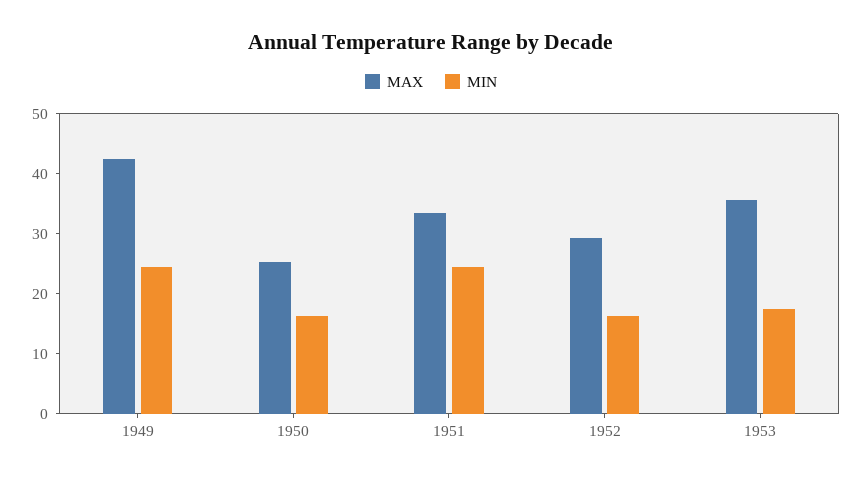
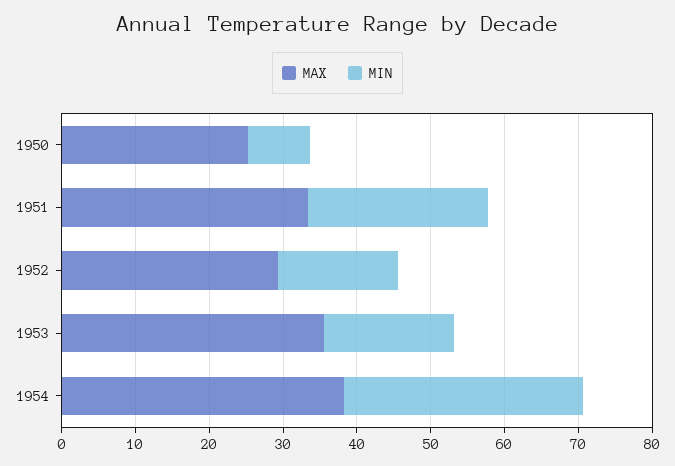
MAX, 1949: 42 -> none
MIN, 1949: 24 -> none
MIN, 1950: 16 -> 8
MAX, 1954: none -> 38
MIN, 1954: none -> 32

